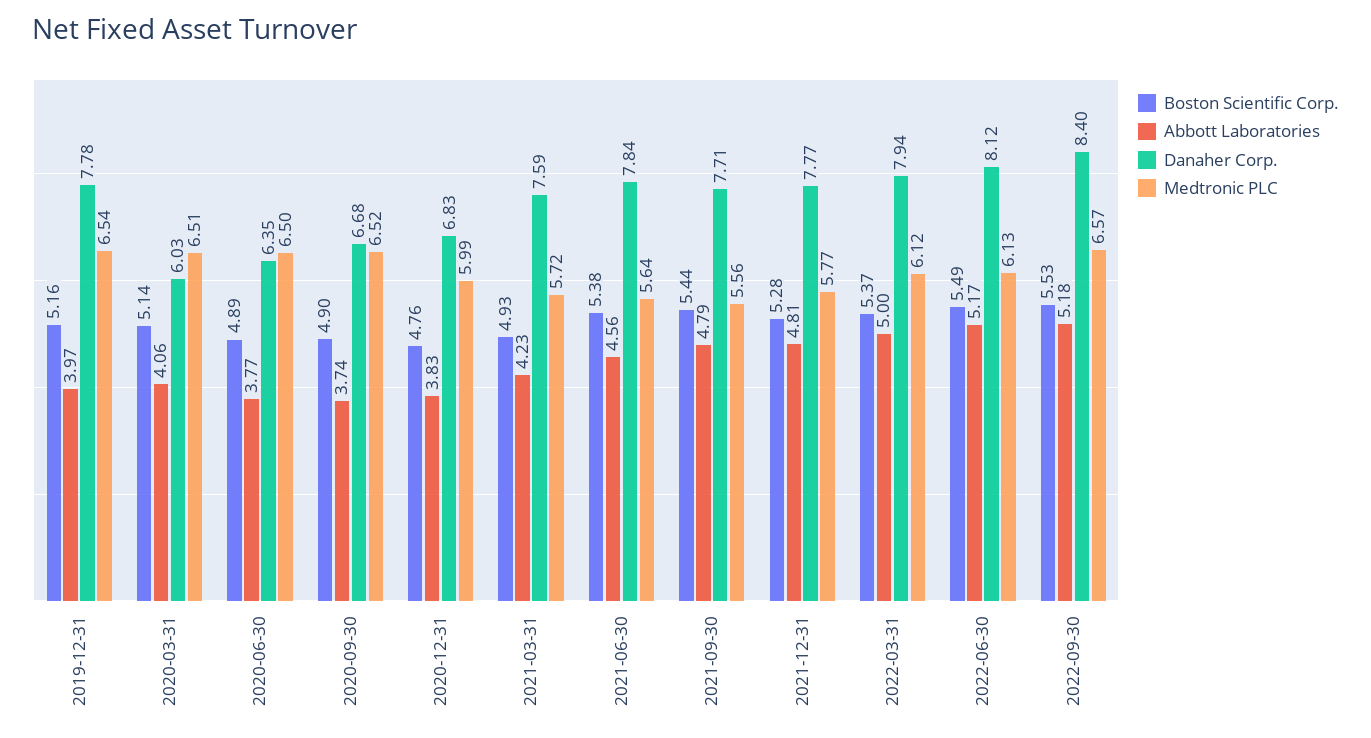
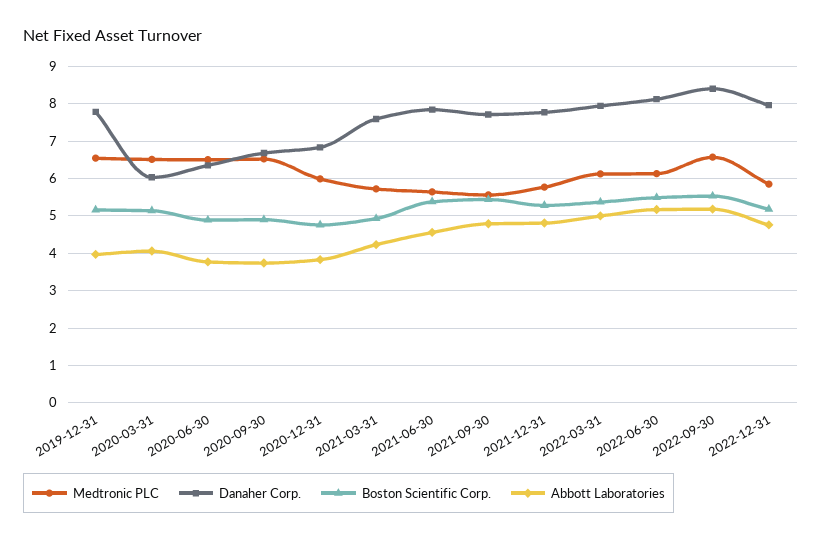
Medtronic PLC, 2022-12-31: none -> 5.8
Danaher Corp., 2022-12-31: none -> 8
Boston Scientific Corp., 2022-12-31: none -> 5.2
Abbott Laboratories, 2022-12-31: none -> 4.8

